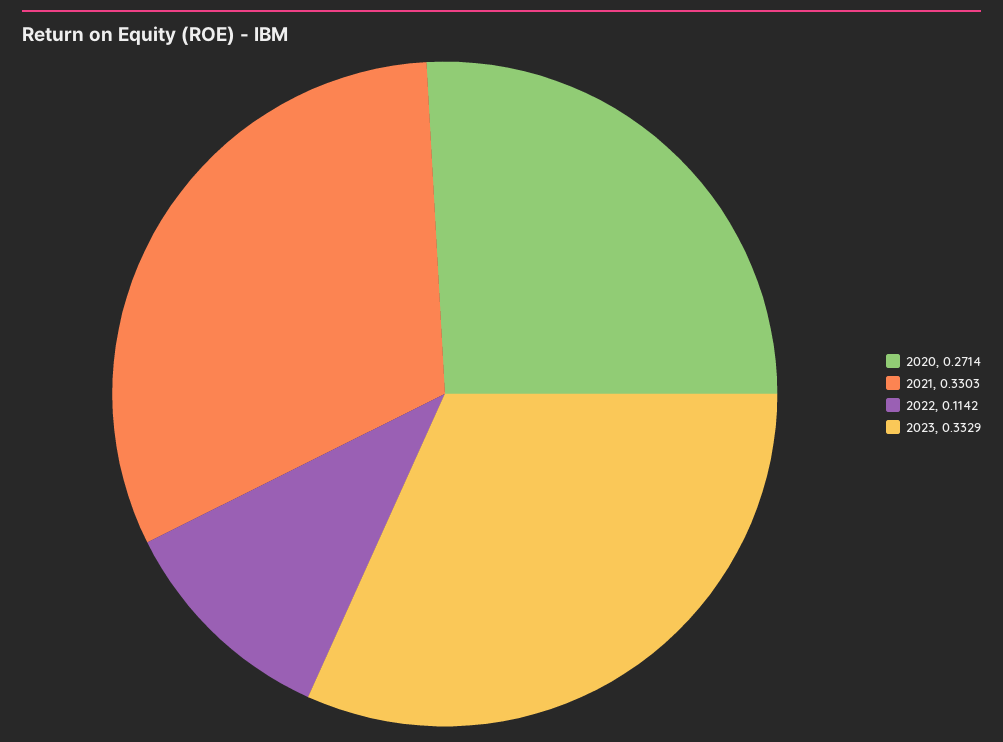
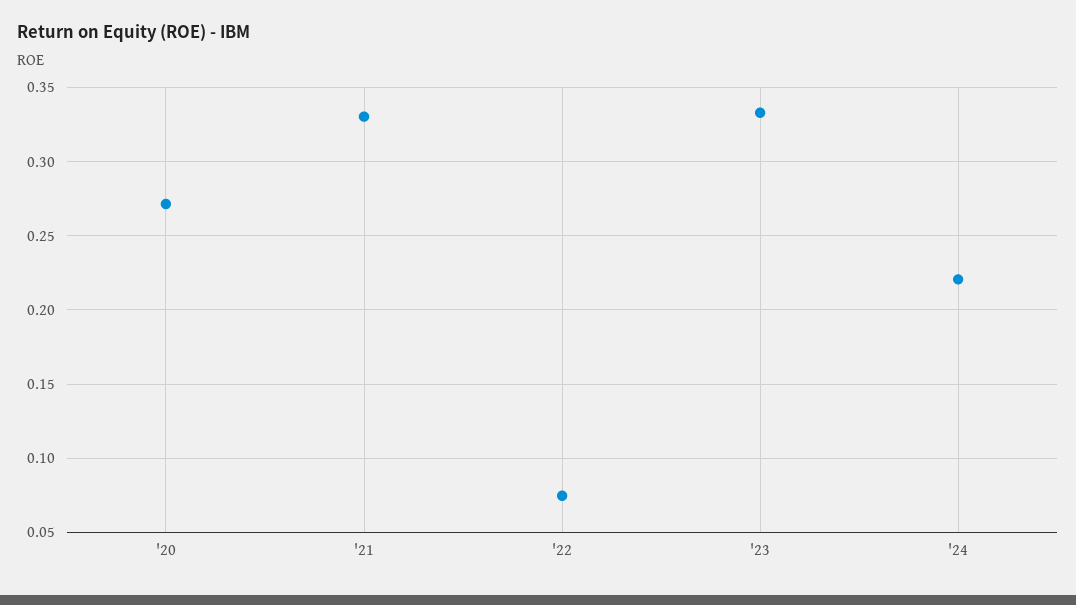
2022: 0.1142 -> 0.075
'24: none -> 0.22

